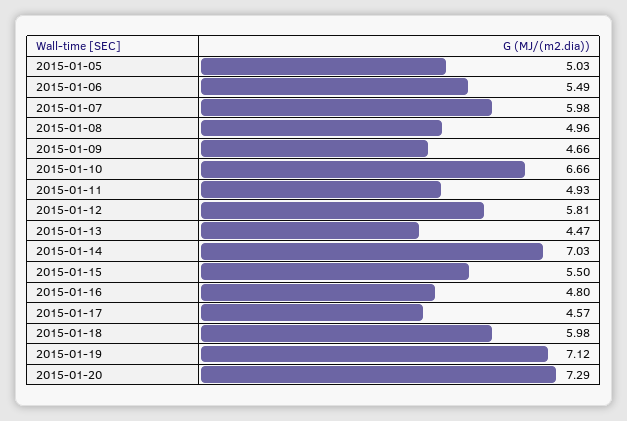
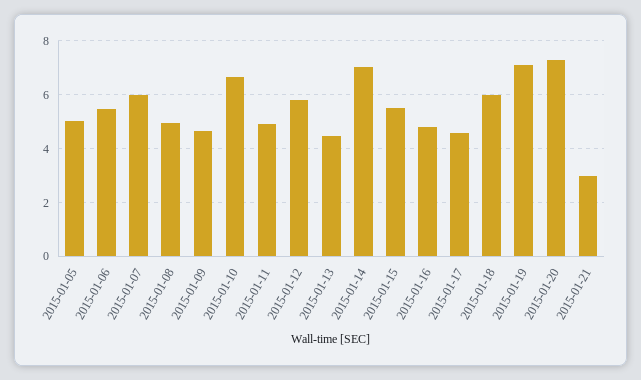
2015-01-21: none -> 3

